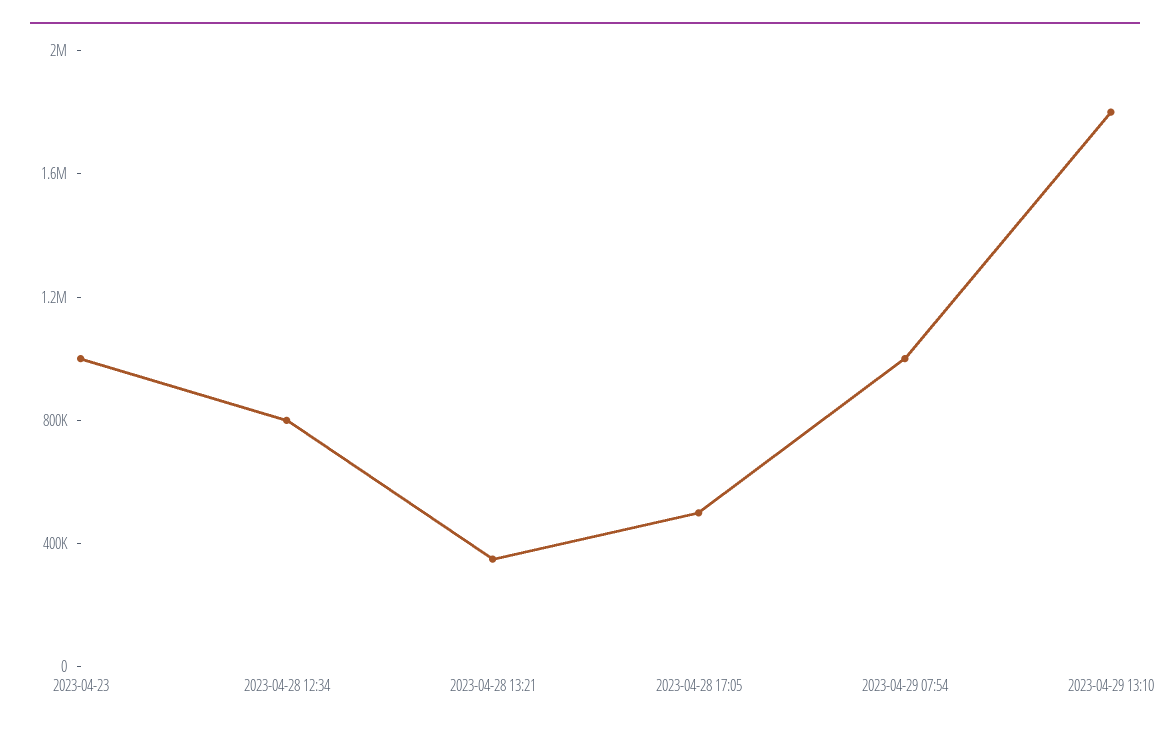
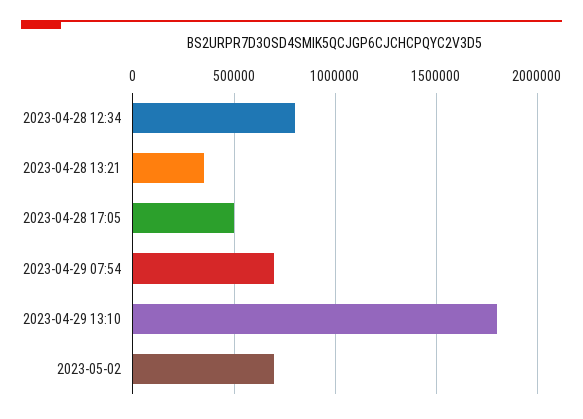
2023-04-23: 1000000 -> none
2023-04-29 07:54: 1000000 -> 700000
2023-05-02: none -> 700000

